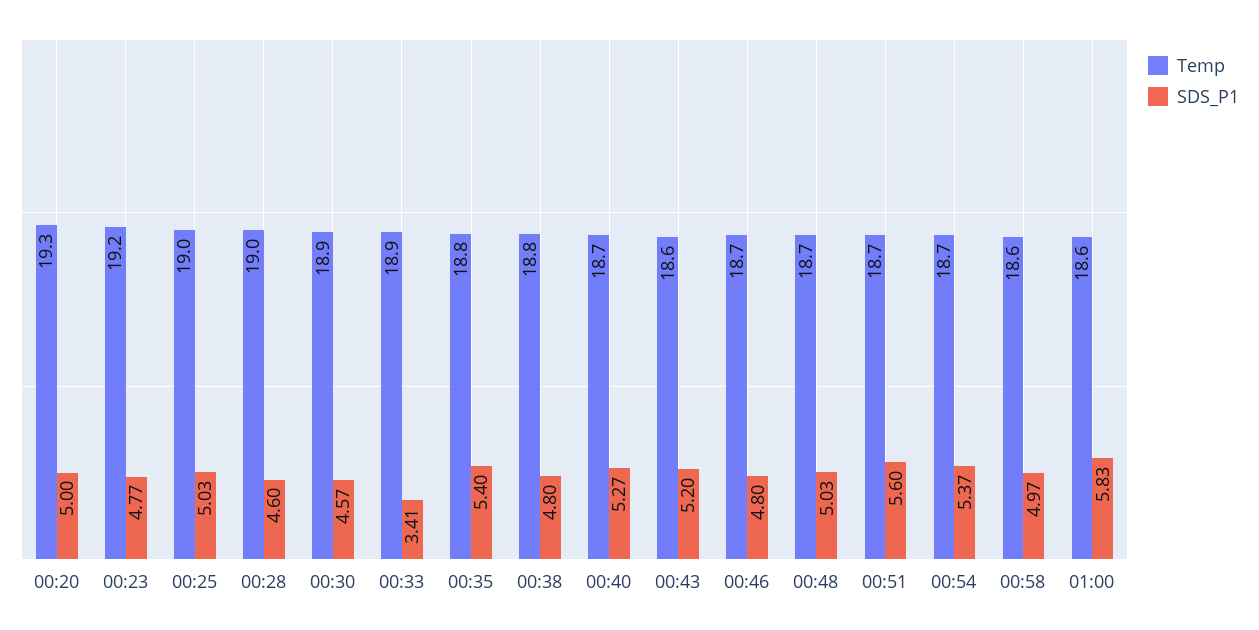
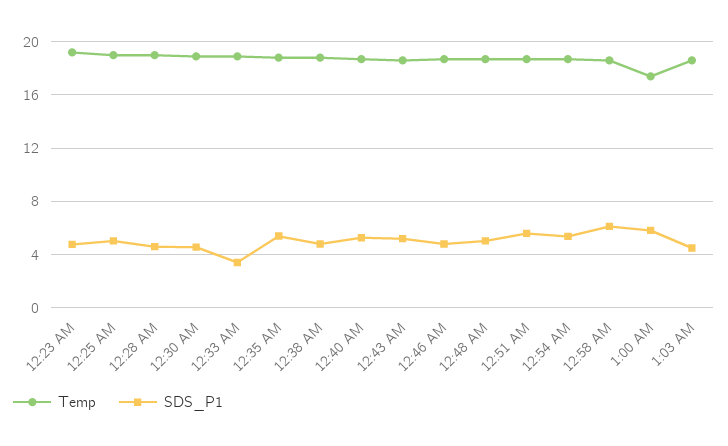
Temp, 00:20: 19.3 -> none
SDS_P1, 00:20: 5 -> none
SDS_P1, 00:58: 4.97 -> 6
Temp, 01:00: 18.6 -> 17.5
Temp, 1:03 AM: none -> 18.5
SDS_P1, 1:03 AM: none -> 4.5

